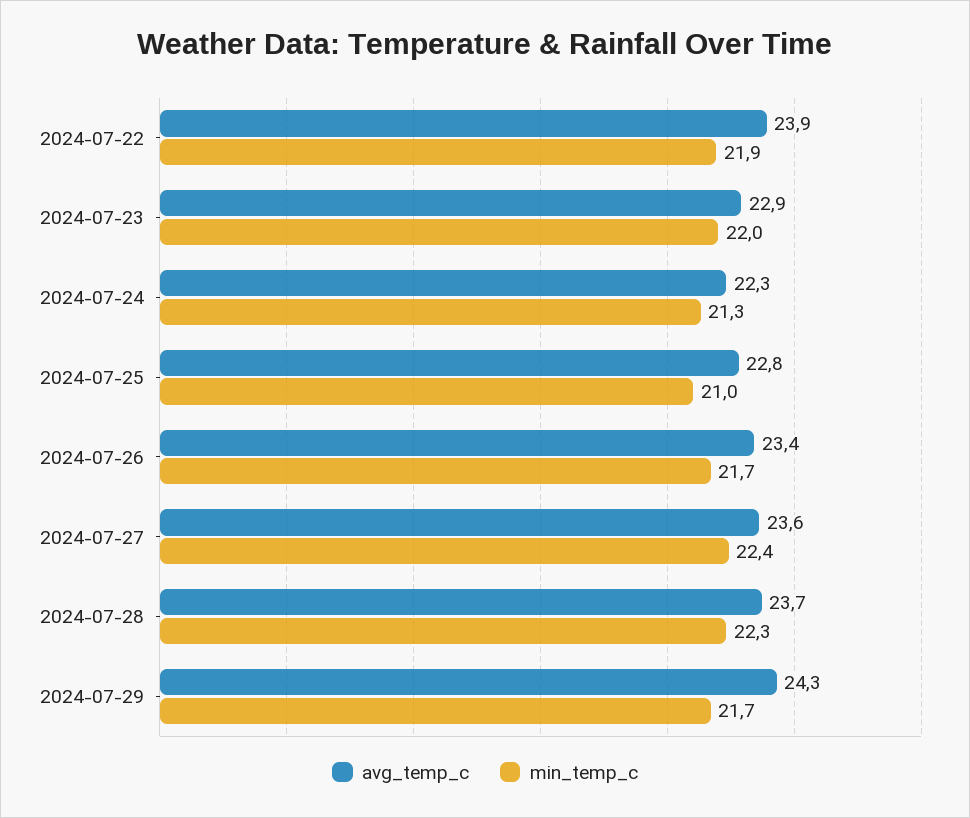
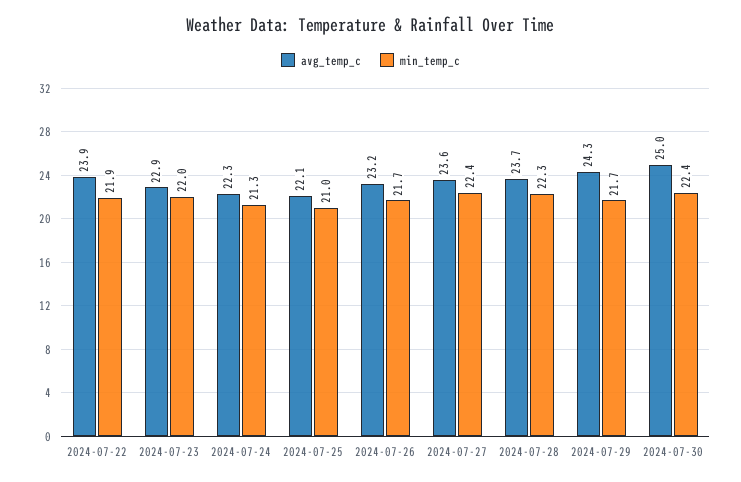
avg_temp_c, 2024-07-25: 22.8 -> 22.1
avg_temp_c, 2024-07-26: 23.4 -> 23.2
avg_temp_c, 2024-07-30: none -> 25
min_temp_c, 2024-07-30: none -> 22.4

